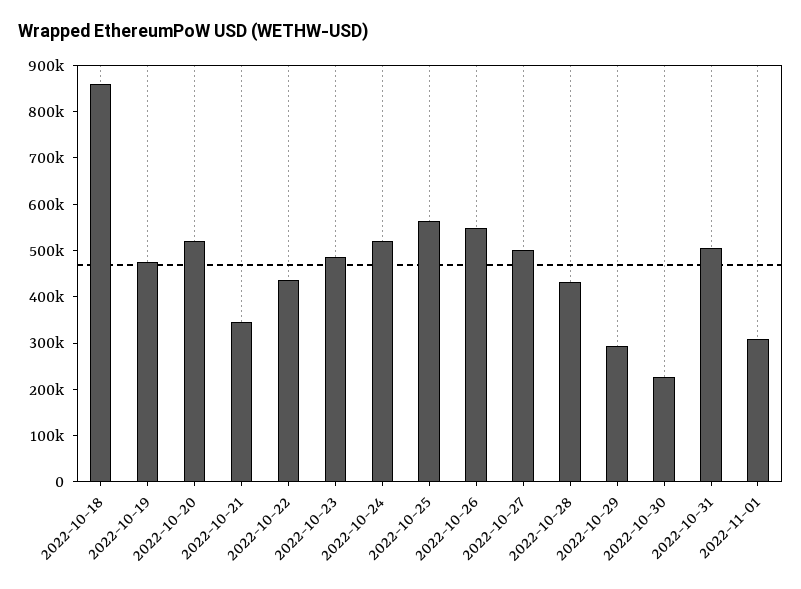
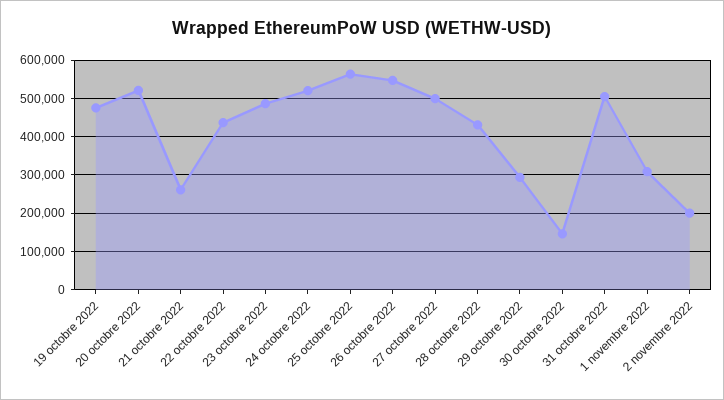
2022-10-18: 860000 -> none
2022-10-21: 340000 -> 260000
2022-10-30: 220000 -> 140000
2 novembre 2022: none -> 200000

